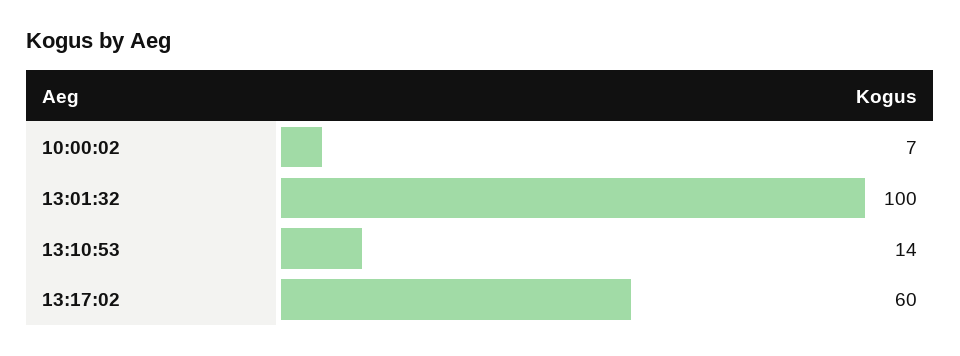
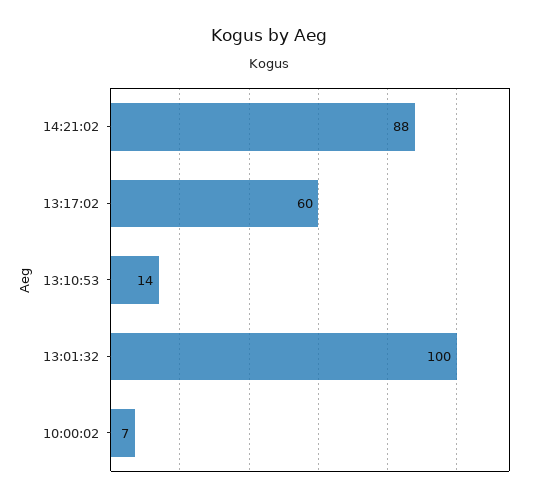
14:21:02: none -> 88

